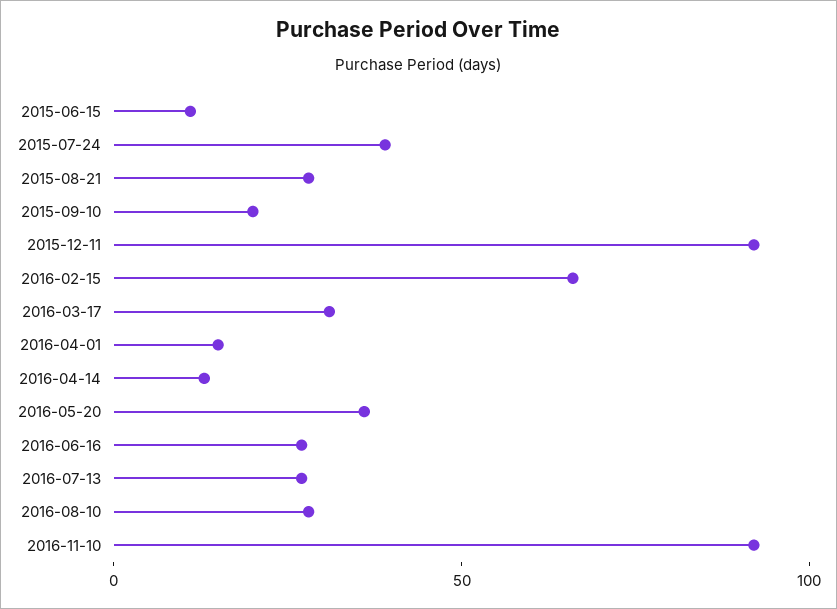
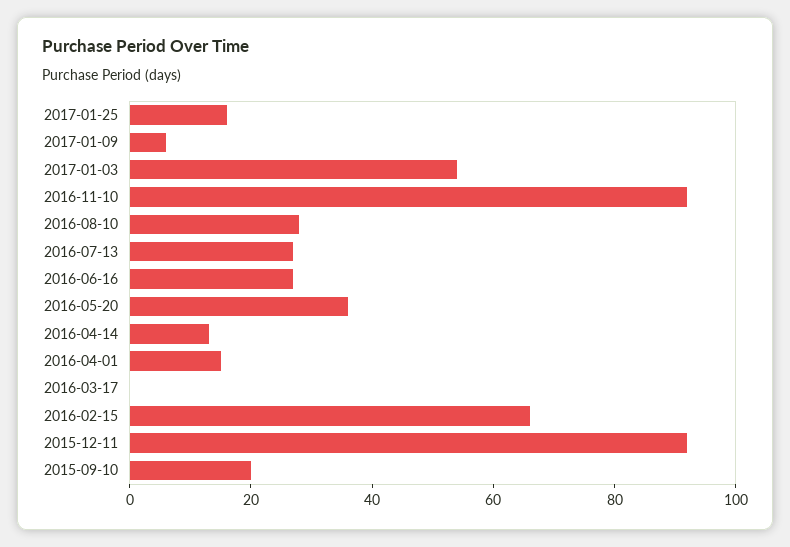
2015-06-15: 10 -> none
2015-07-24: 40 -> none
2015-08-21: 30 -> none
2016-03-17: 30 -> 0
2017-01-25: none -> 15
2017-01-09: none -> 5
2017-01-03: none -> 55

